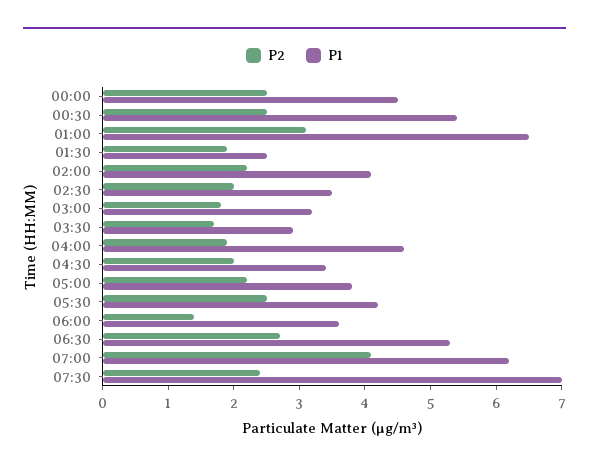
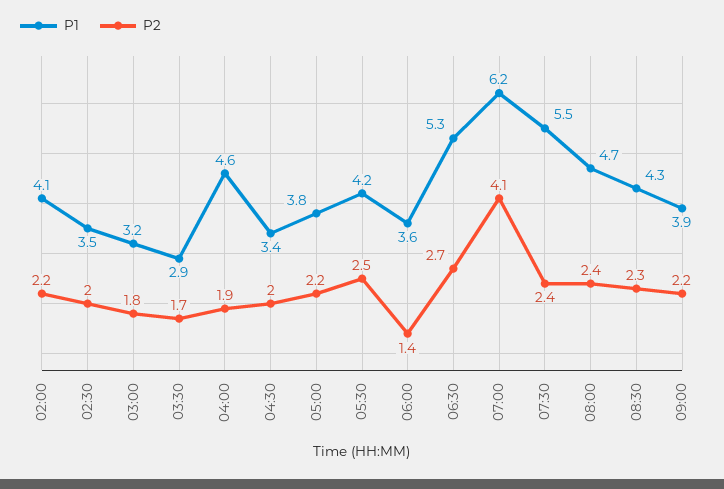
P2, 00:00: 2.5 -> none
P1, 00:00: 4.5 -> none
P2, 00:30: 2.5 -> none
P1, 00:30: 5.5 -> none
P2, 01:00: 3 -> none
P1, 01:00: 6.5 -> none
P2, 01:30: 2 -> none
P1, 01:30: 2.5 -> none
P1, 07:30: 7 -> 5.5
P1, 08:00: none -> 4.7
P2, 08:00: none -> 2.4
P1, 08:30: none -> 4.3
P2, 08:30: none -> 2.3
P1, 09:00: none -> 3.9
P2, 09:00: none -> 2.2

